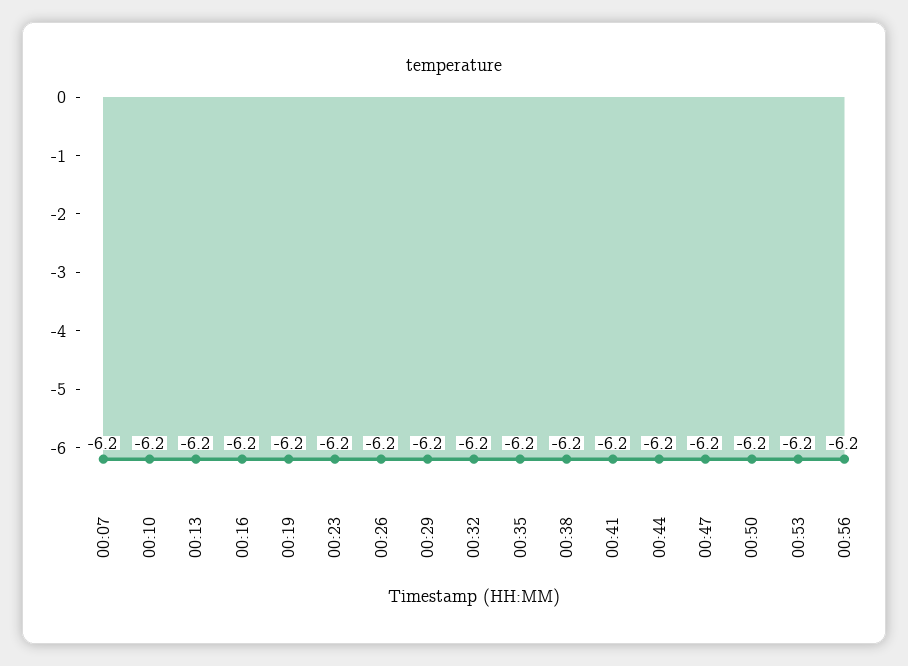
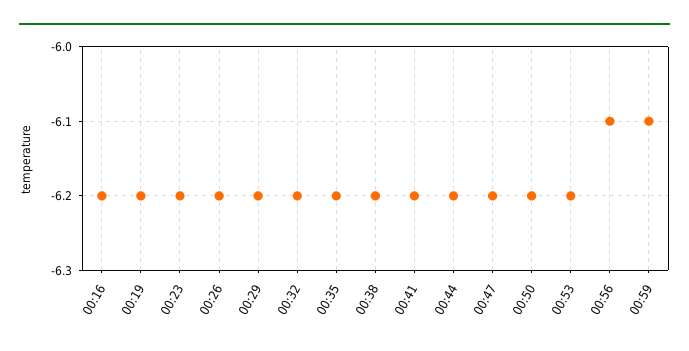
00:07: -6.2 -> none
00:10: -6.2 -> none
00:13: -6.2 -> none
00:56: -6.2 -> -6.1
00:59: none -> -6.1

